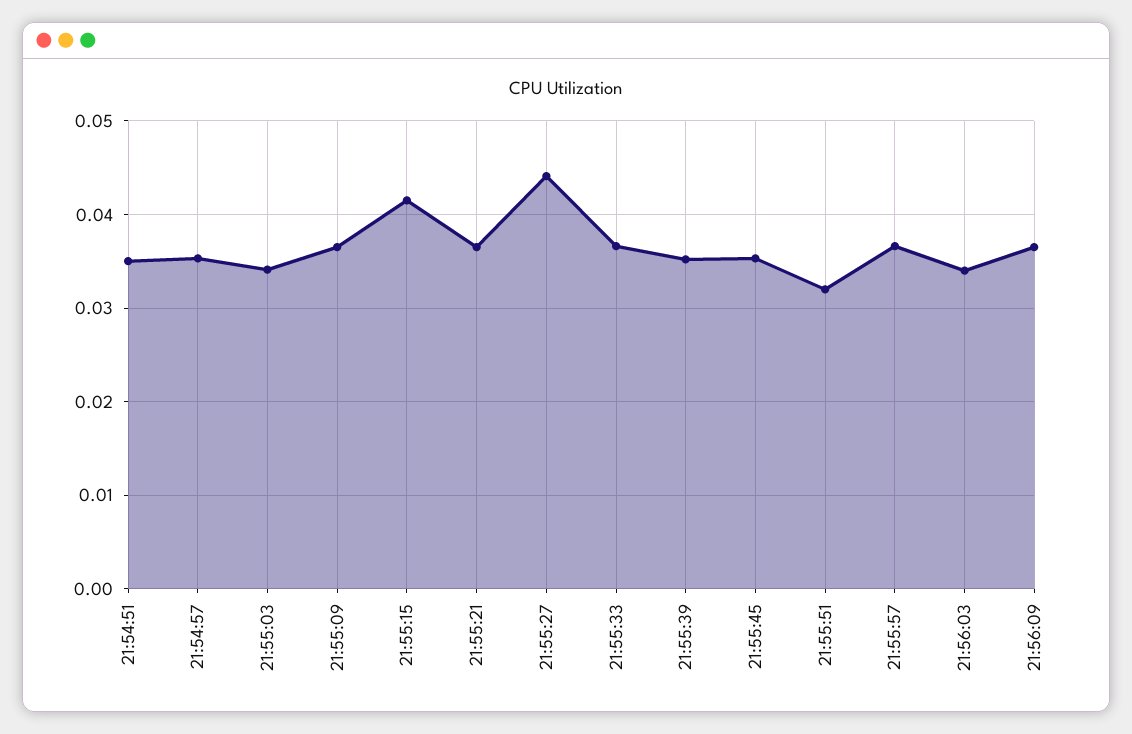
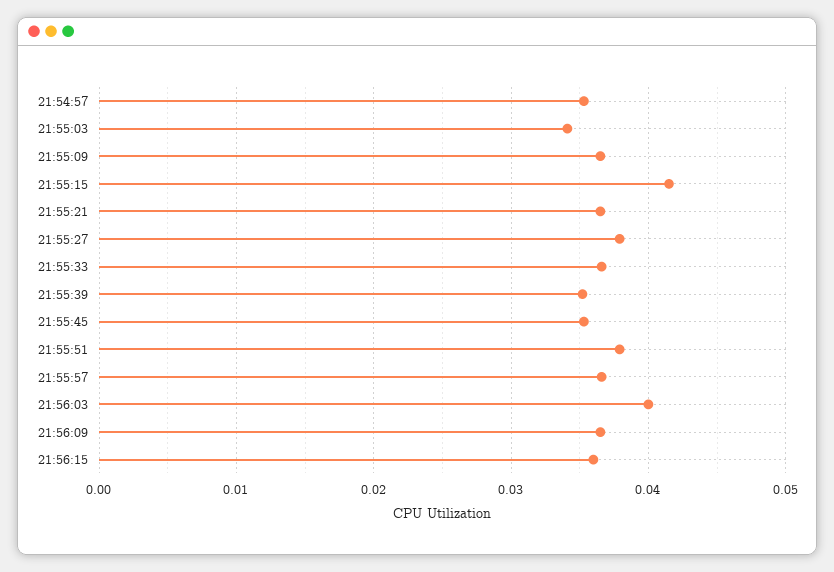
21:54:51: 0.035 -> none
21:55:27: 0.044 -> 0.038
21:55:51: 0.032 -> 0.038
21:56:03: 0.034 -> 0.04
21:56:15: none -> 0.036

